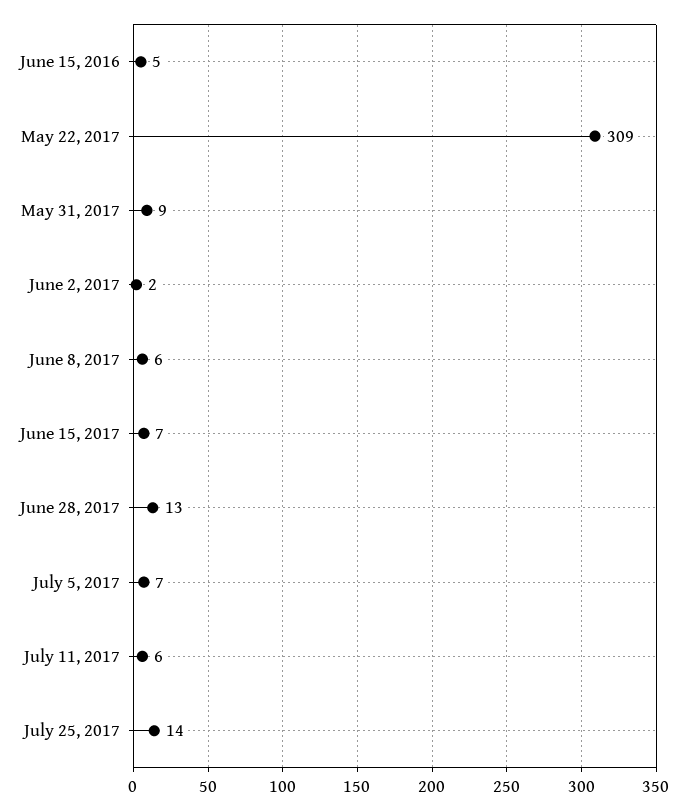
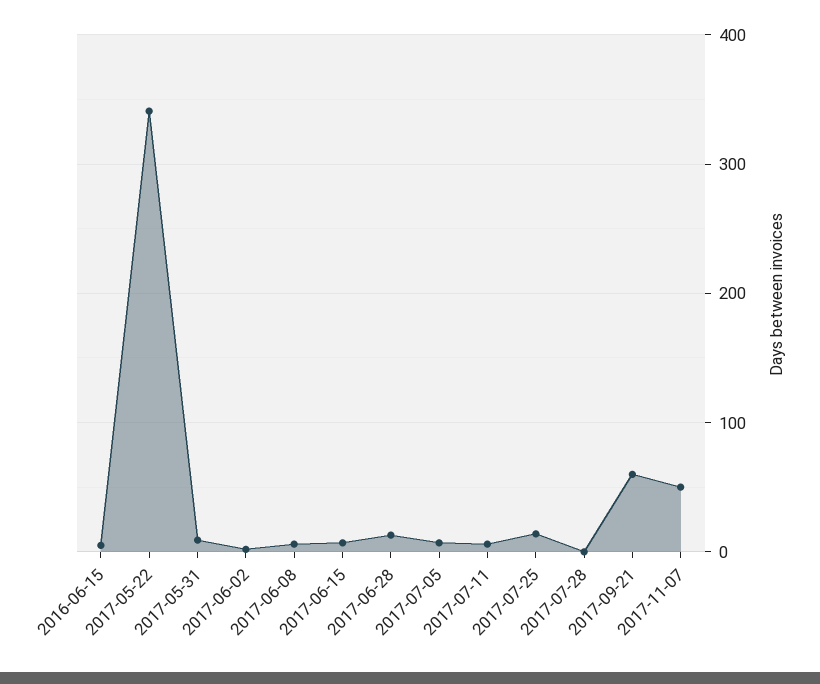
May 22, 2017: 309 -> 340
2017-07-28: none -> 0
2017-09-21: none -> 60
2017-11-07: none -> 50

